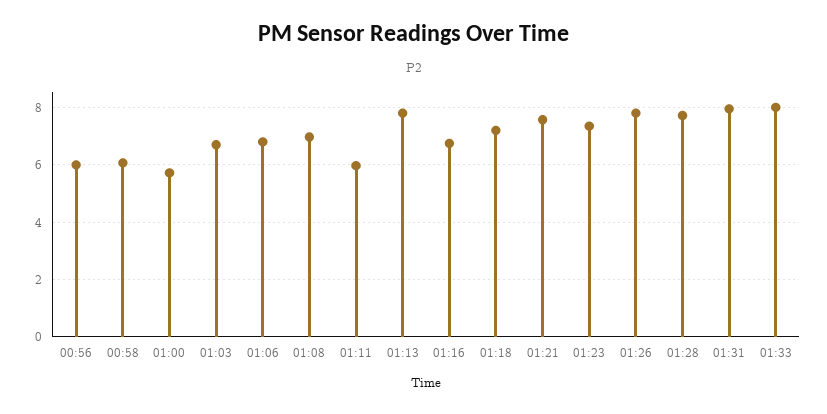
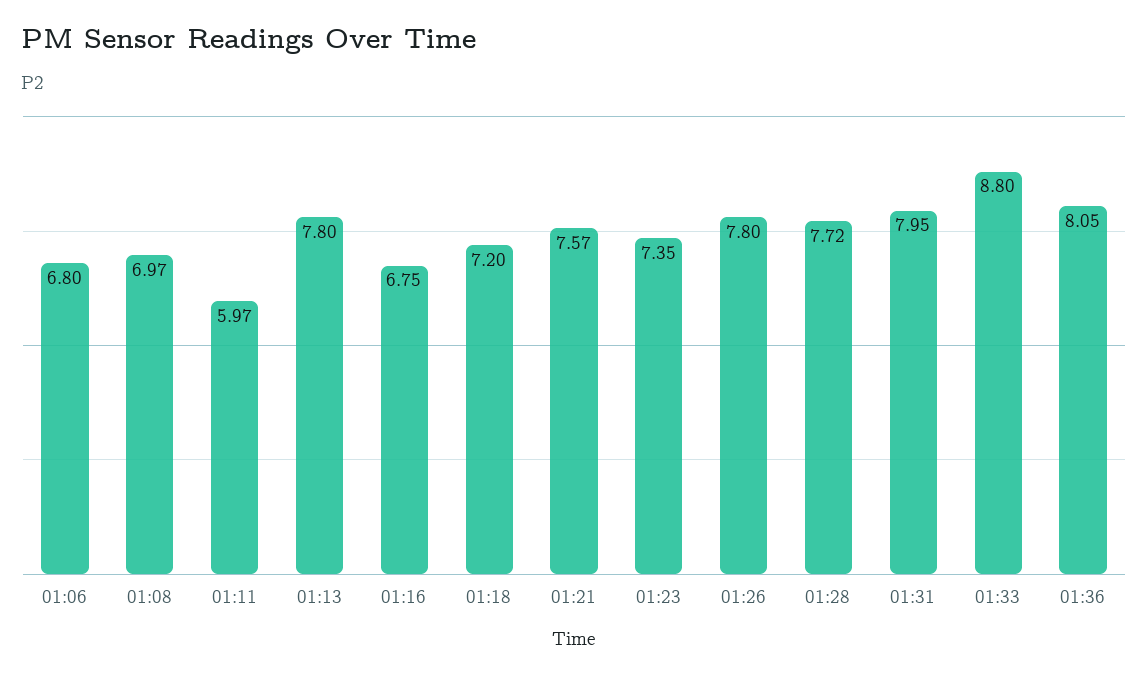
00:56: 6 -> none
00:58: 6 -> none
01:00: 5.75 -> none
01:03: 6.75 -> none
01:33: 8 -> 8.8
01:36: none -> 8.05

